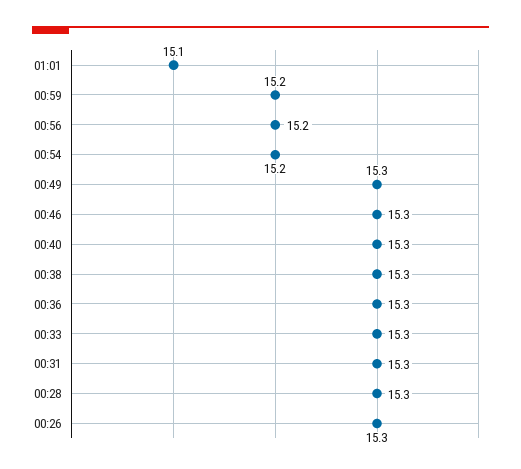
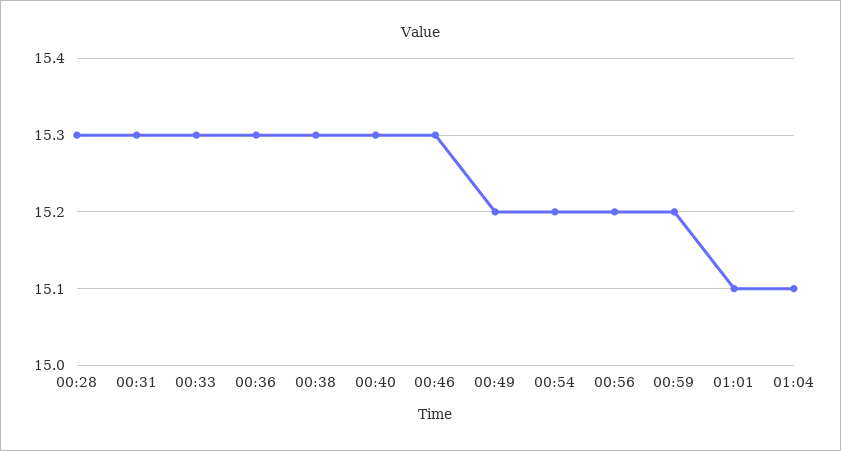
00:49: 15.3 -> 15.2
00:26: 15.3 -> none
01:04: none -> 15.1

